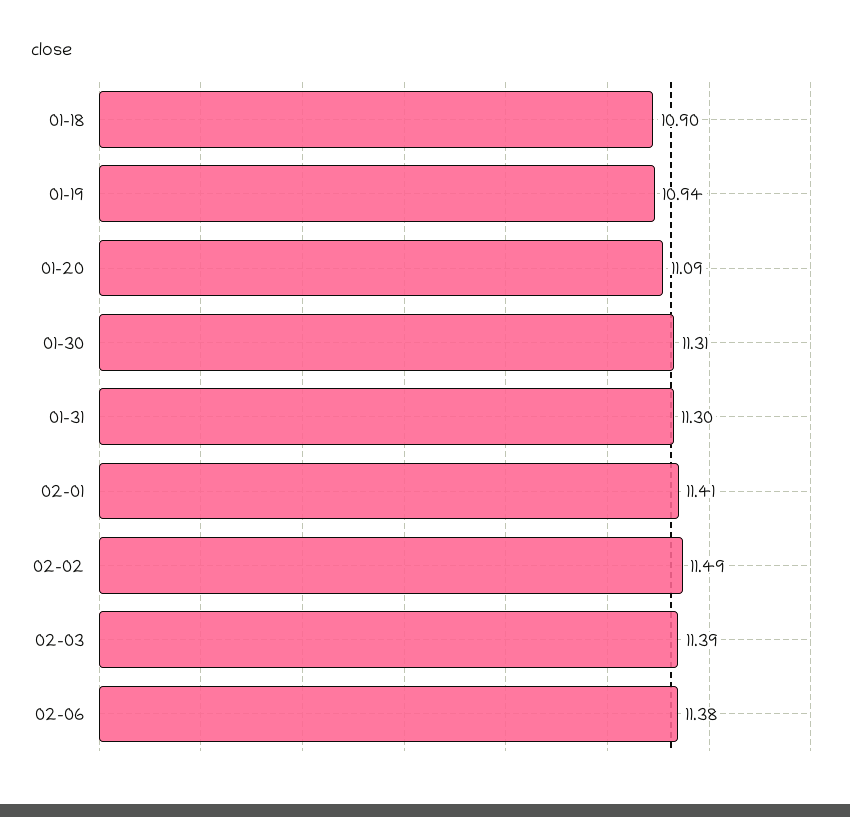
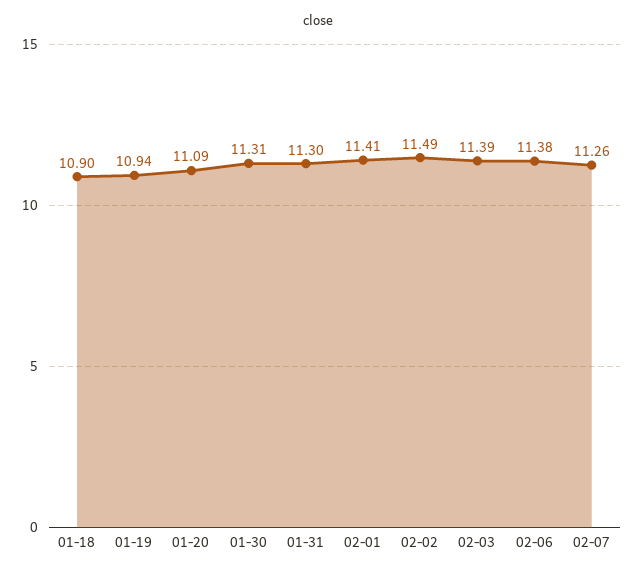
02-07: none -> 11.26

